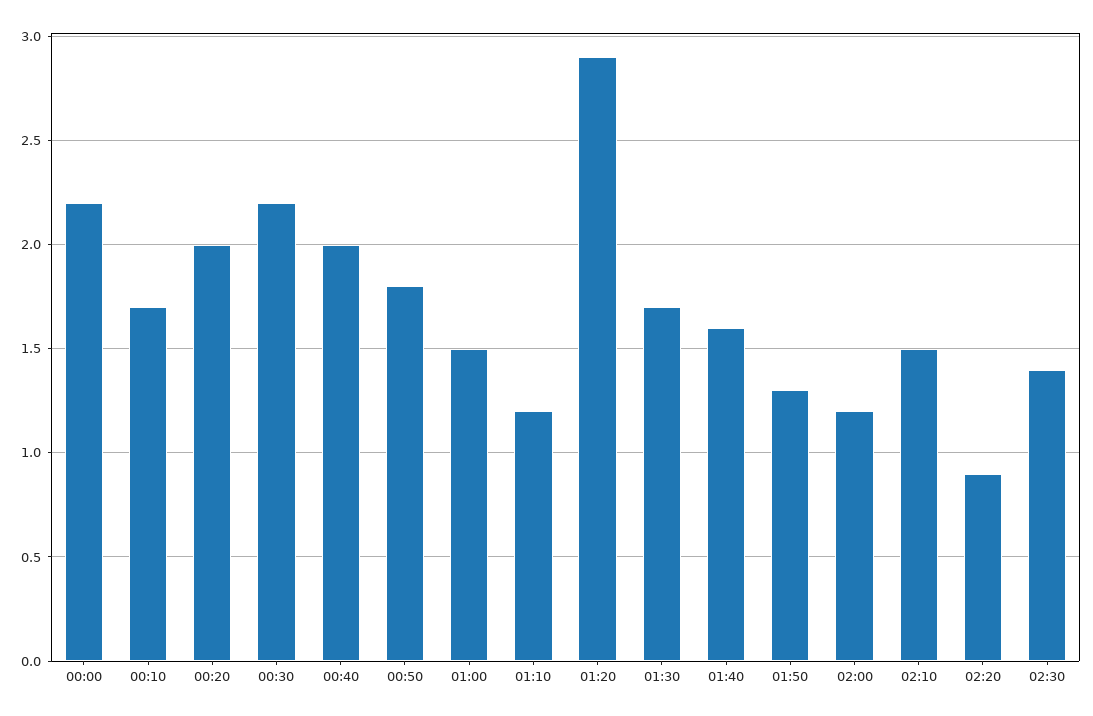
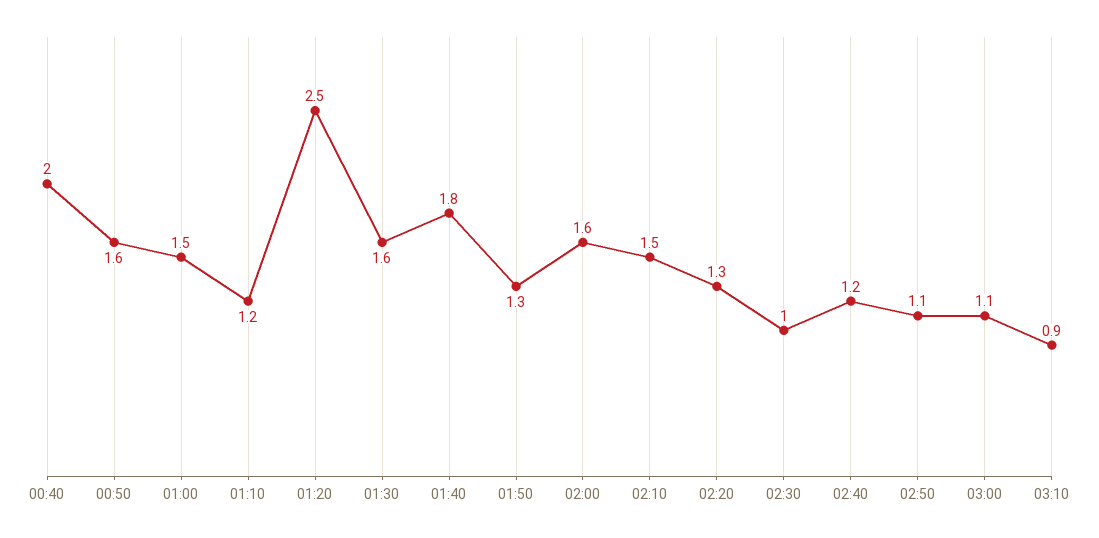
00:00: 2.2 -> none
00:10: 1.7 -> none
00:20: 2 -> none
00:30: 2.2 -> none
00:50: 1.8 -> 1.6
01:20: 2.9 -> 2.5
01:30: 1.7 -> 1.6
01:40: 1.6 -> 1.8
02:00: 1.2 -> 1.6
02:20: 0.9 -> 1.3
02:30: 1.4 -> 1
02:40: none -> 1.2
02:50: none -> 1.1
03:00: none -> 1.1
03:10: none -> 0.9

